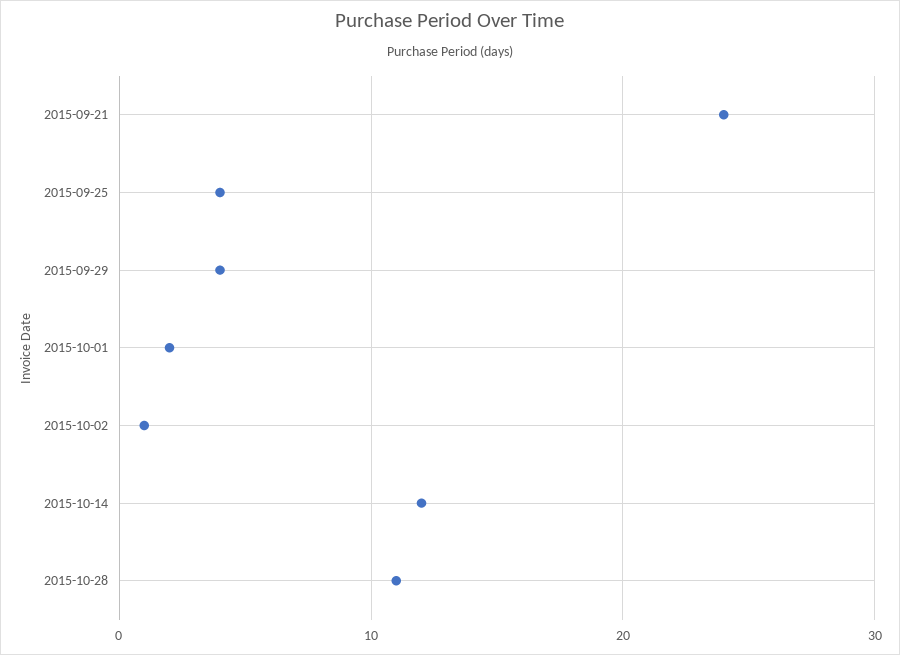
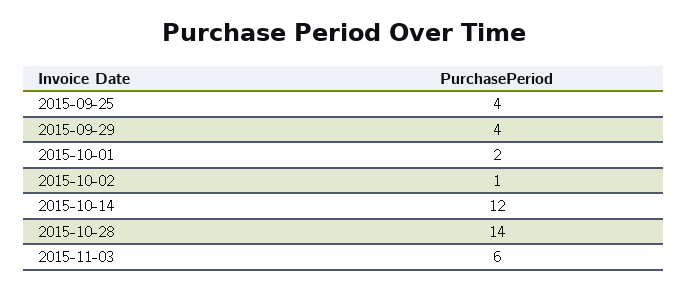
2015-09-21: 24 -> none
2015-10-28: 11 -> 14
2015-11-03: none -> 6

